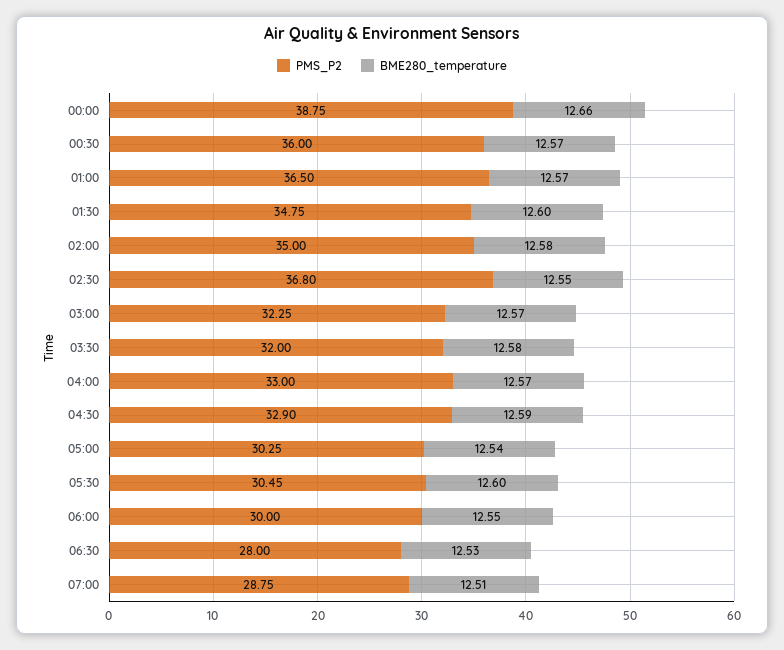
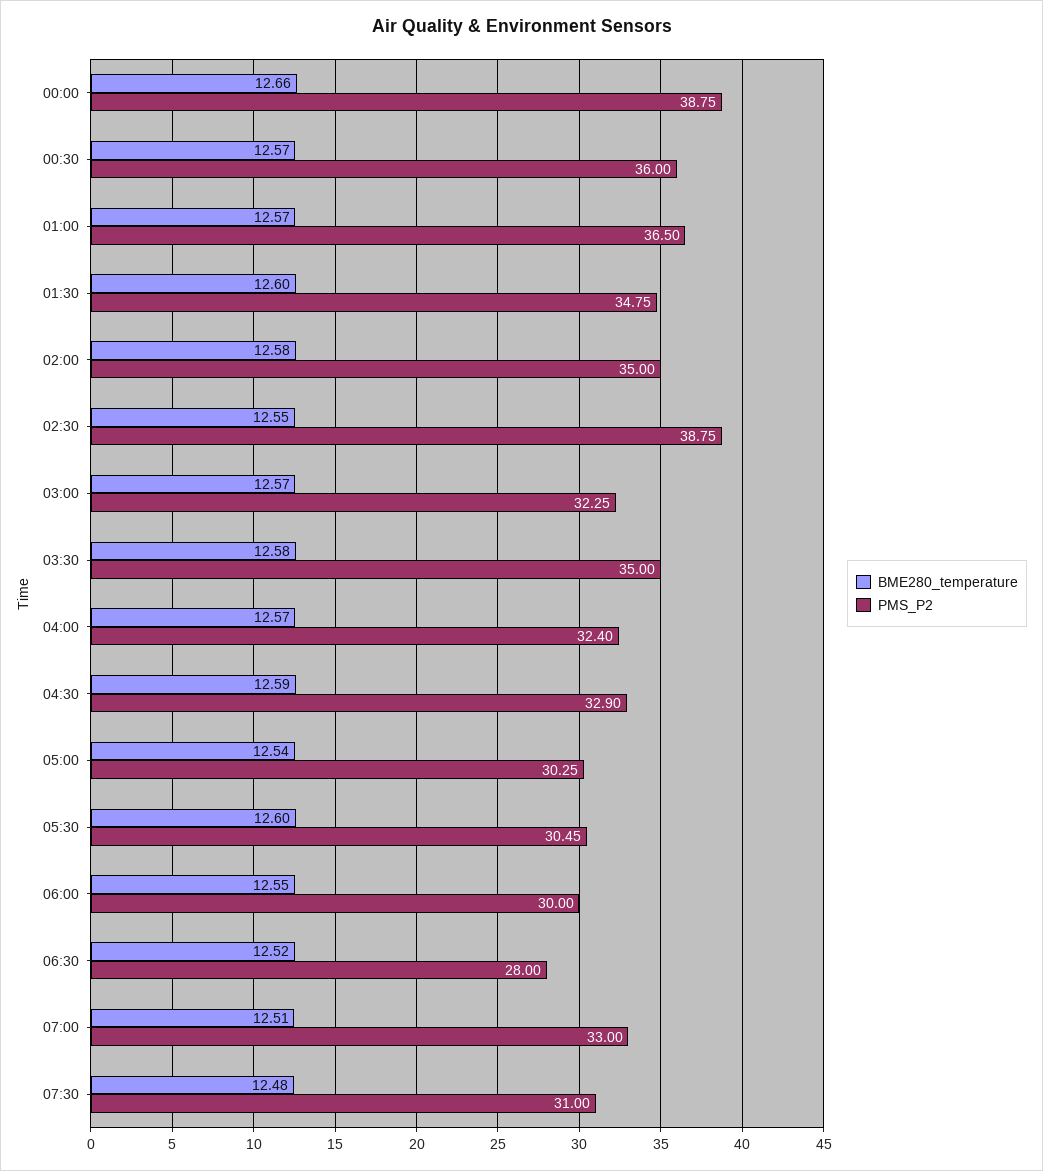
PMS_P2, 02:30: 36.8 -> 38.75
PMS_P2, 03:30: 32 -> 35
PMS_P2, 04:00: 33 -> 32.4
BME280_temperature, 06:30: 12.53 -> 12.52
PMS_P2, 07:00: 28.75 -> 33
BME280_temperature, 07:30: none -> 12.48
PMS_P2, 07:30: none -> 31

